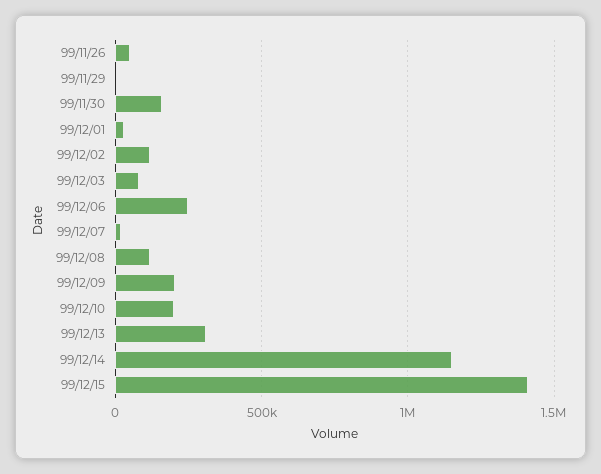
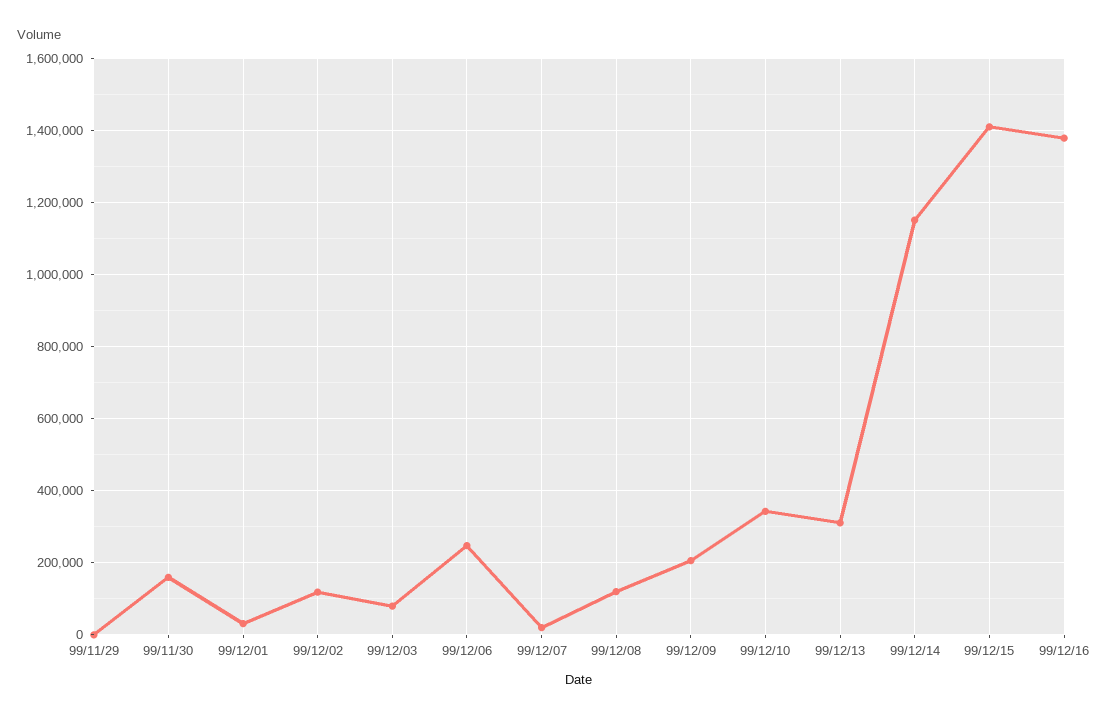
99/11/26: 50000 -> none
99/12/10: 200000 -> 340000
99/12/16: none -> 1380000

